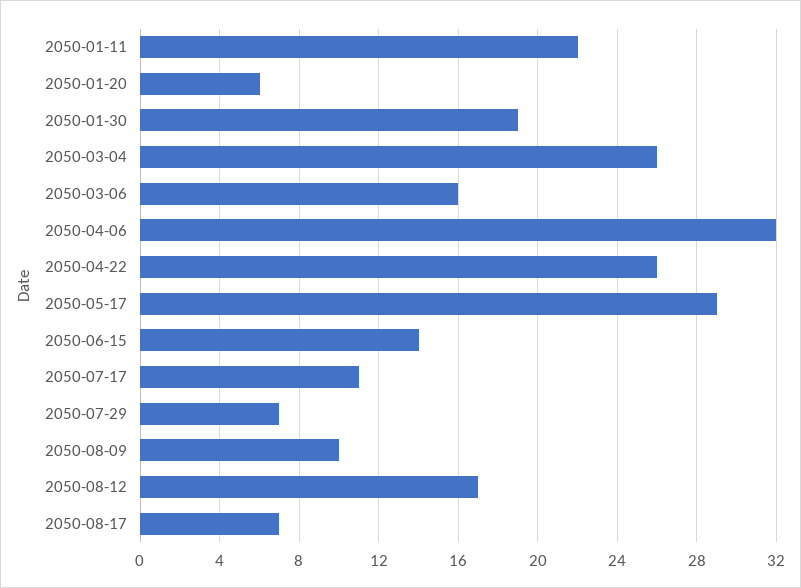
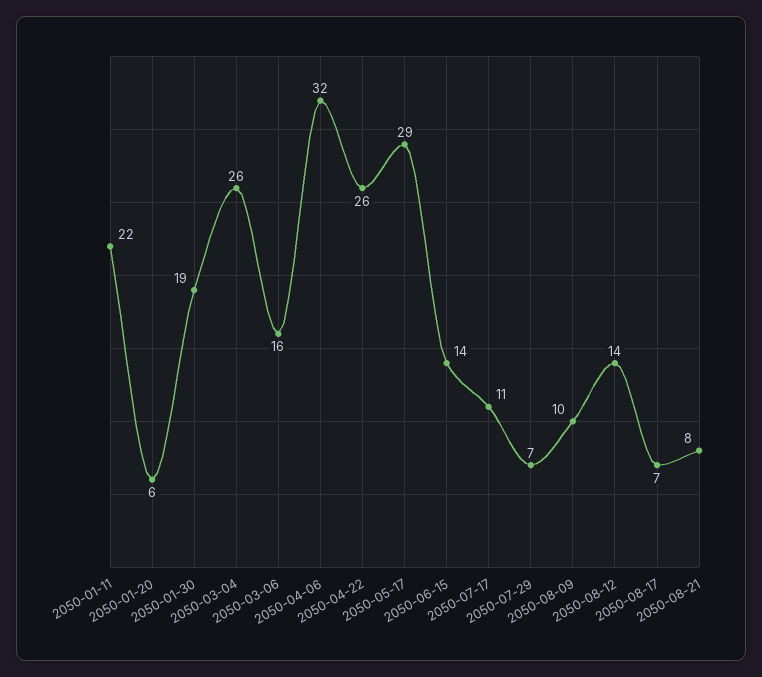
2050-08-12: 17 -> 14
2050-08-21: none -> 8

